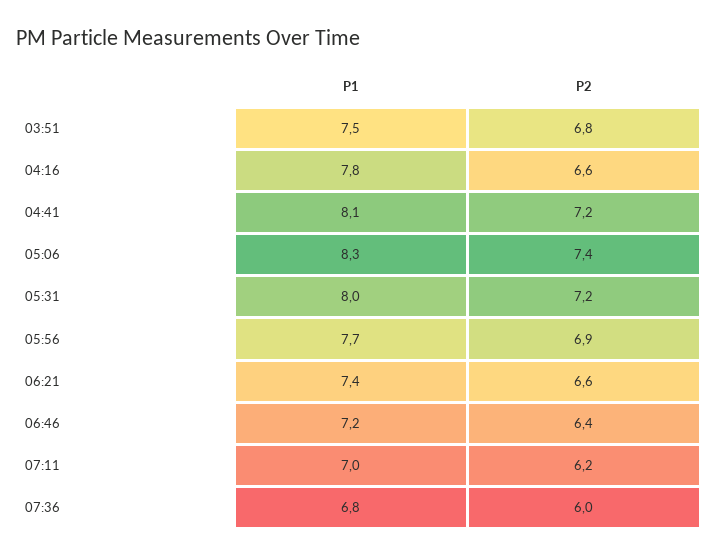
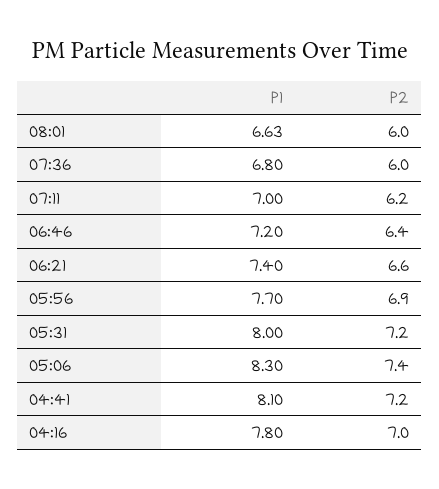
P1, 03:51: 7.5 -> none
P2, 03:51: 6.8 -> none
P2, 04:16: 6.6 -> 7
P1, 08:01: none -> 6.63
P2, 08:01: none -> 6

